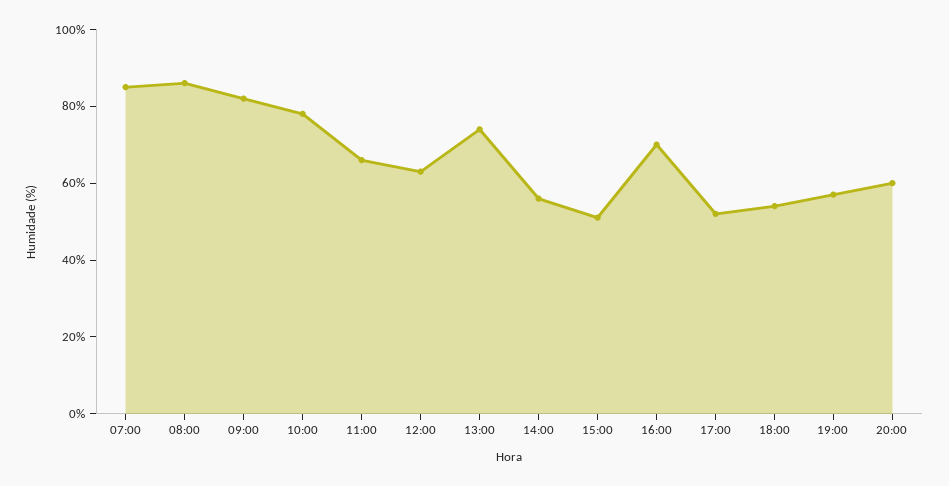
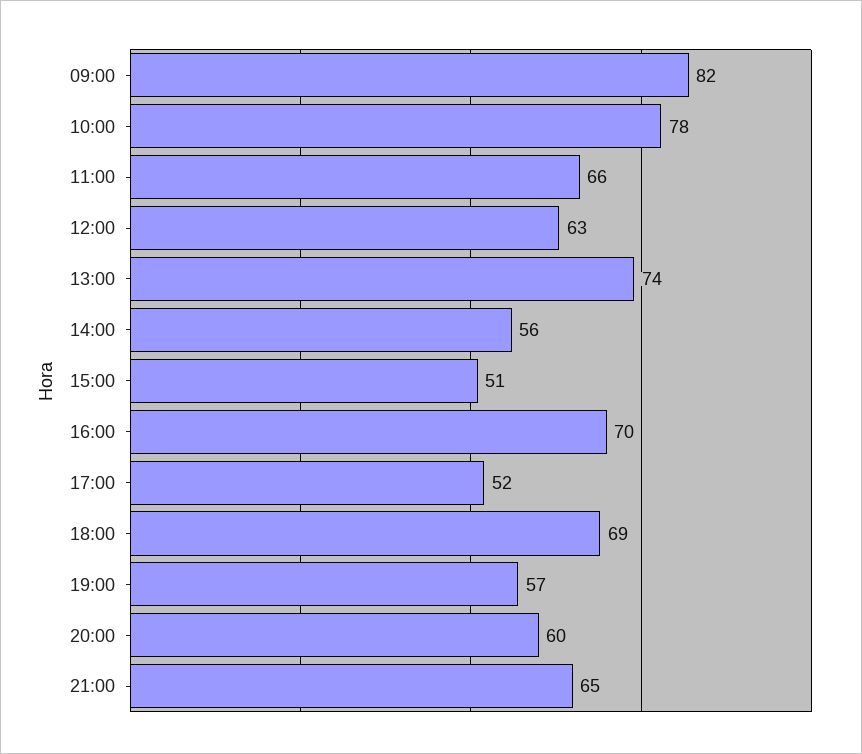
07:00: 85 -> none
08:00: 85 -> none
18:00: 55 -> 69
21:00: none -> 65

